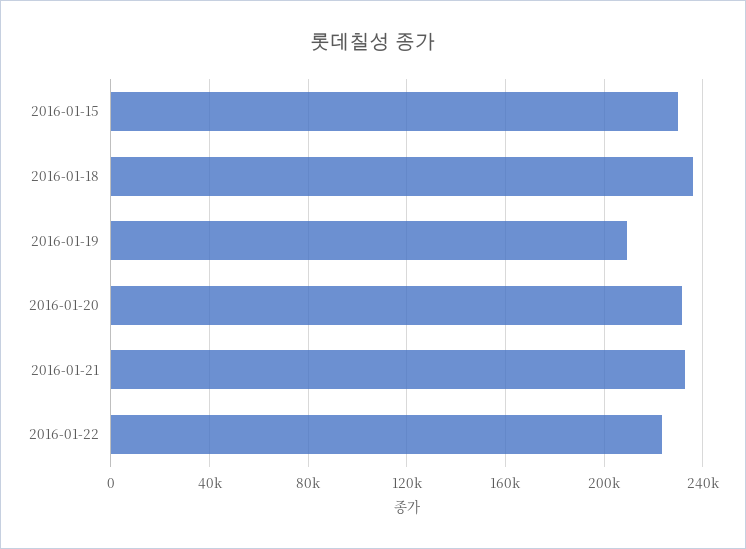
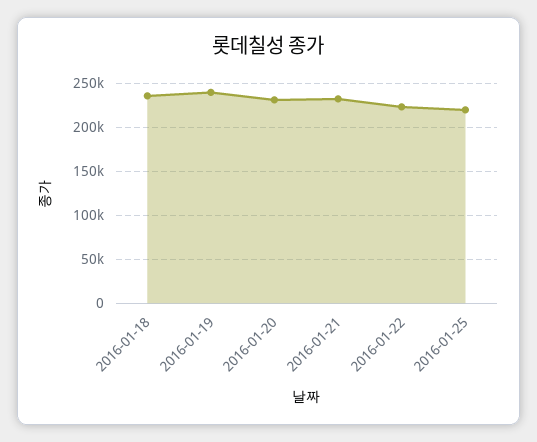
2016-01-15: 230000 -> none
2016-01-19: 210000 -> 240000
2016-01-25: none -> 220000

